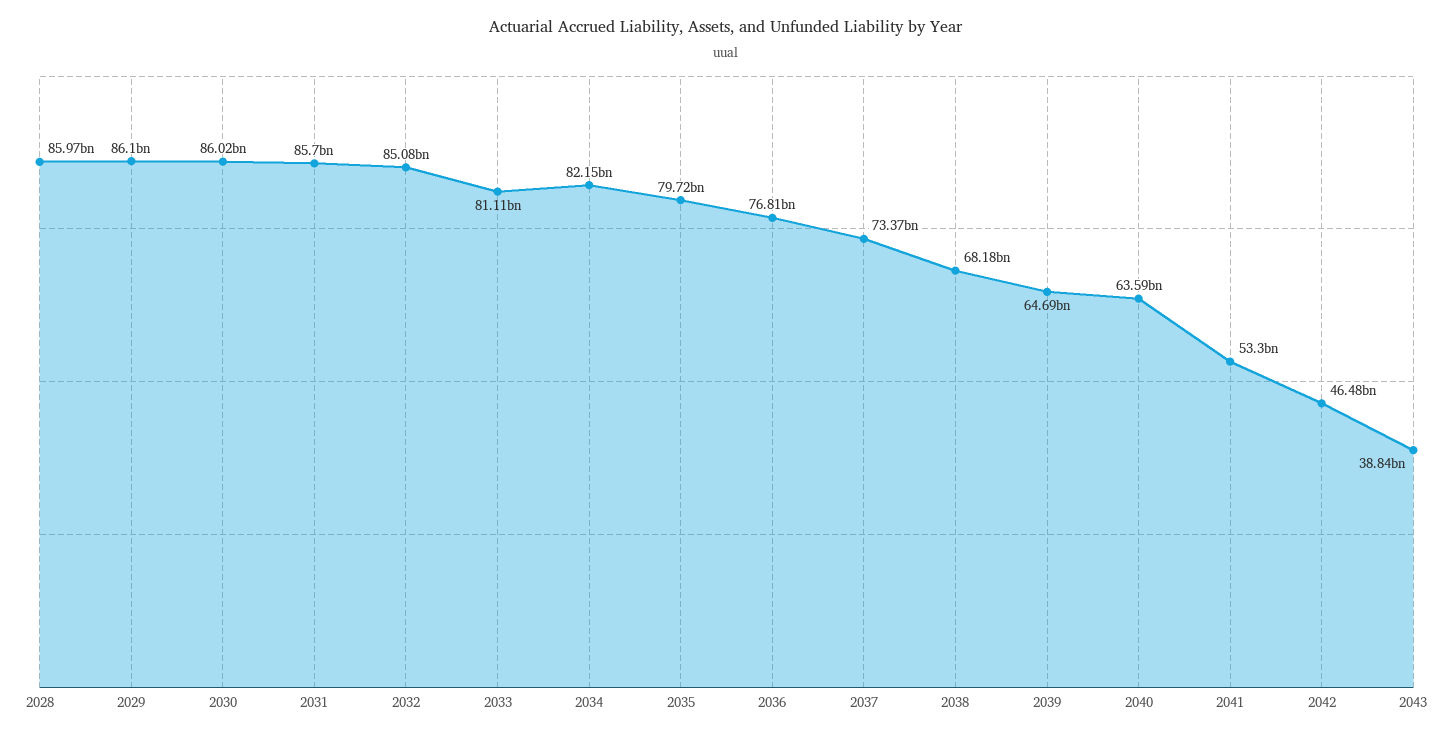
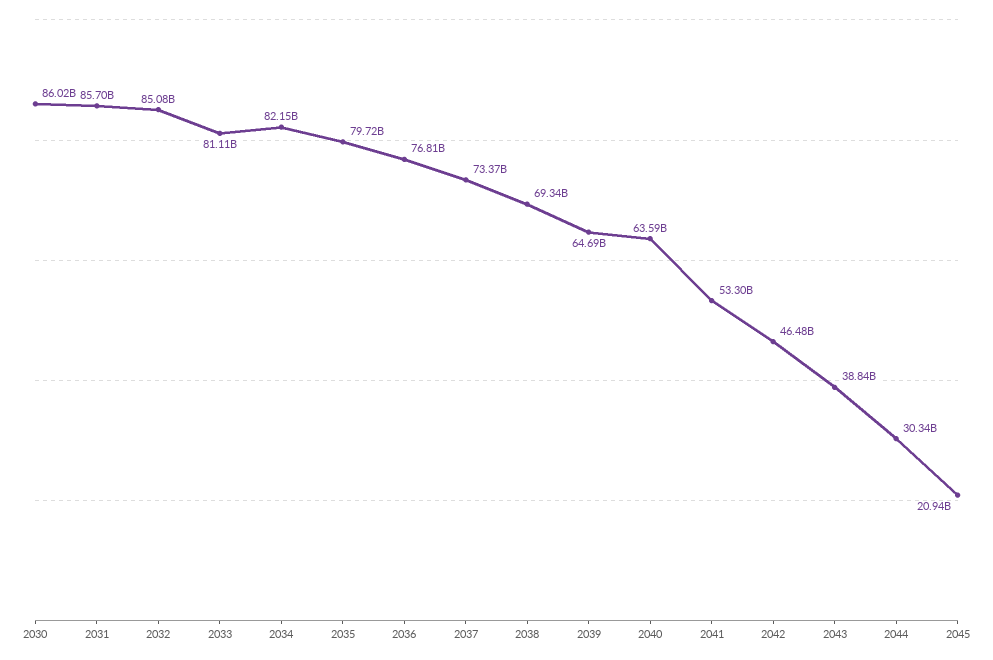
2028: 85970000000 -> none
2029: 86100000000 -> none
2038: 68180000000 -> 69340000000
2044: none -> 30340000000
2045: none -> 20940000000

